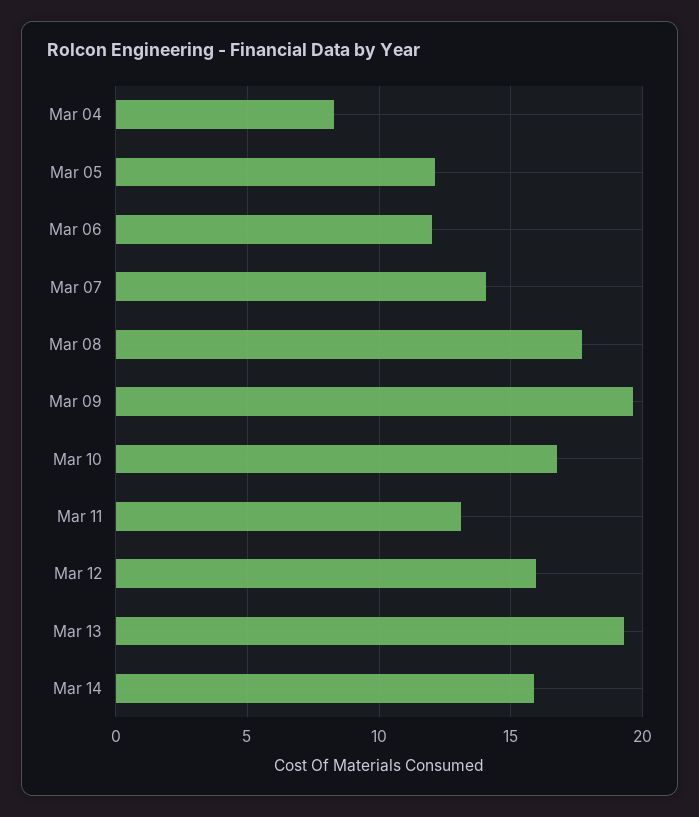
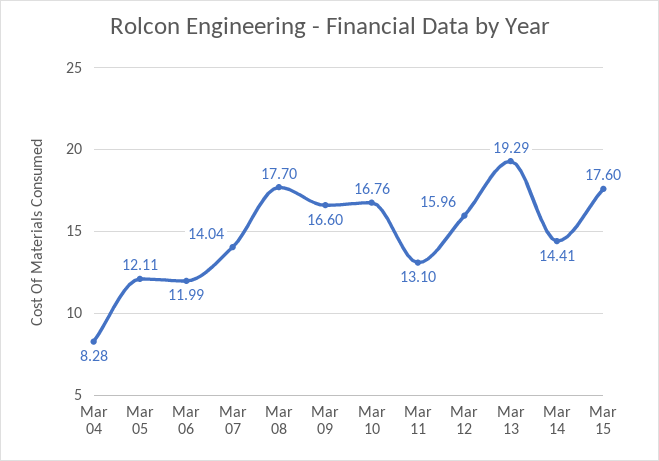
Mar 09: 19.5 -> 16.6
Mar 14: 16 -> 14.41
Mar 15: none -> 17.6

